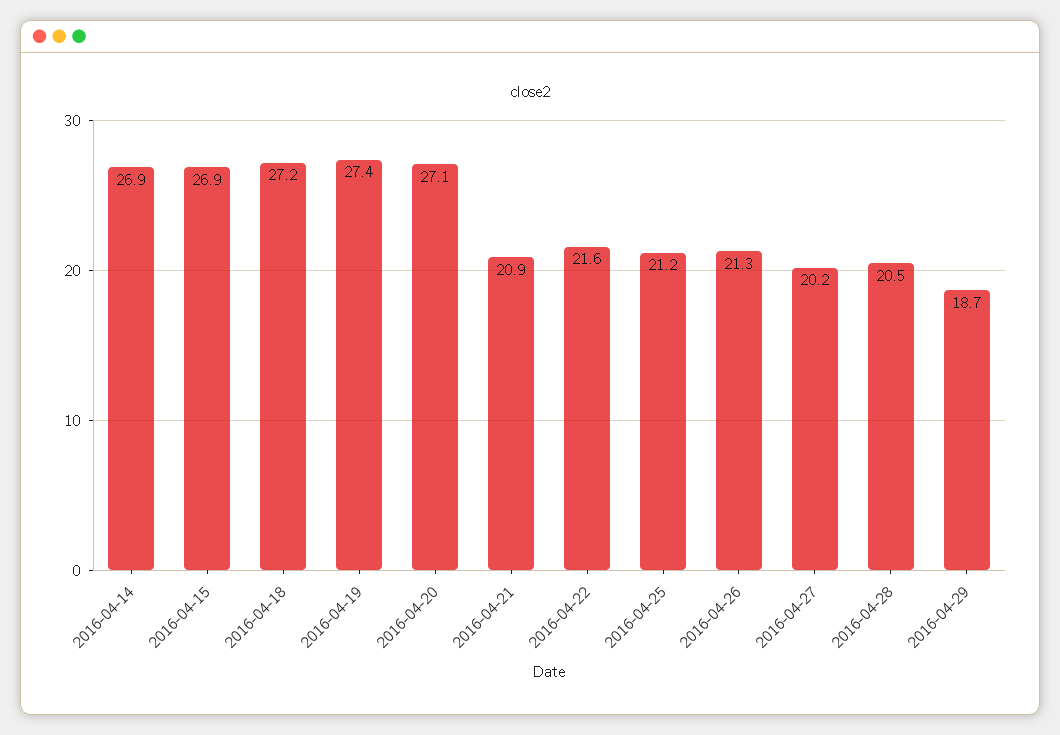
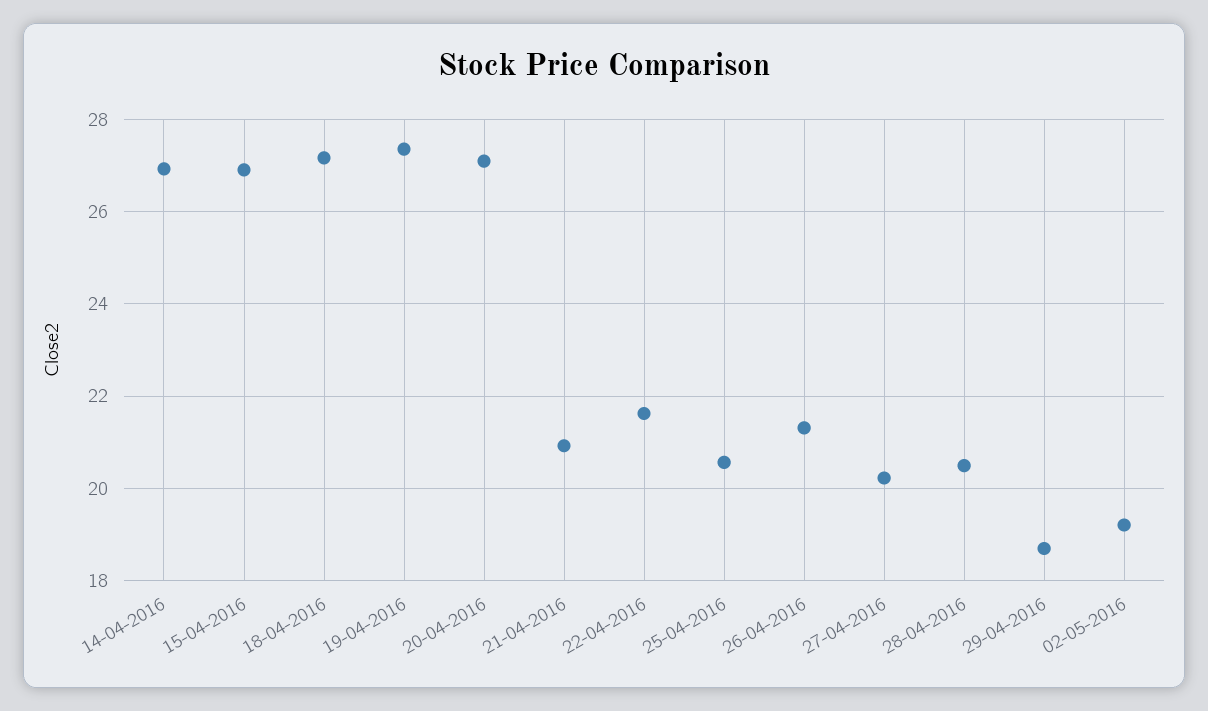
2016-04-25: 21.2 -> 20.6
02-05-2016: none -> 19.2

